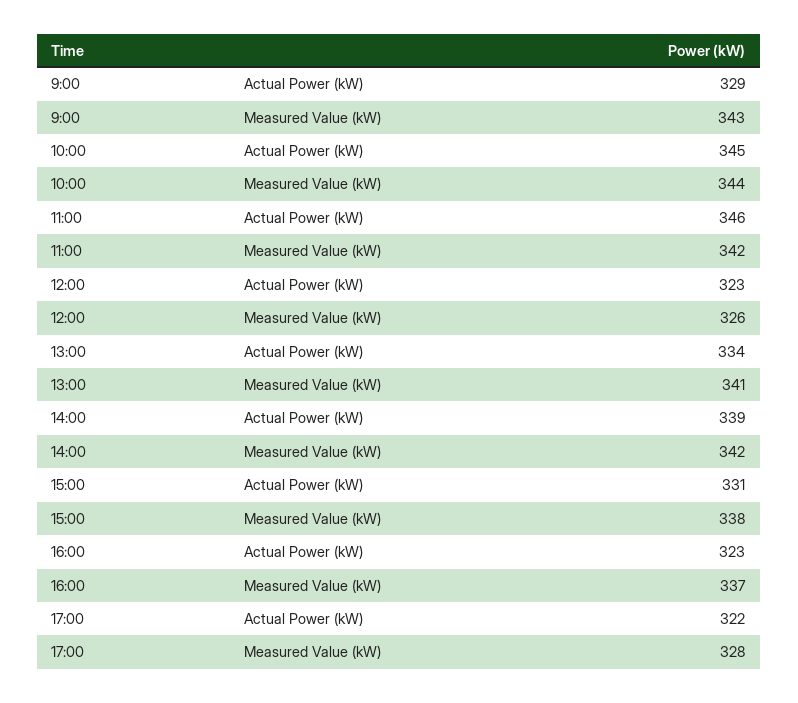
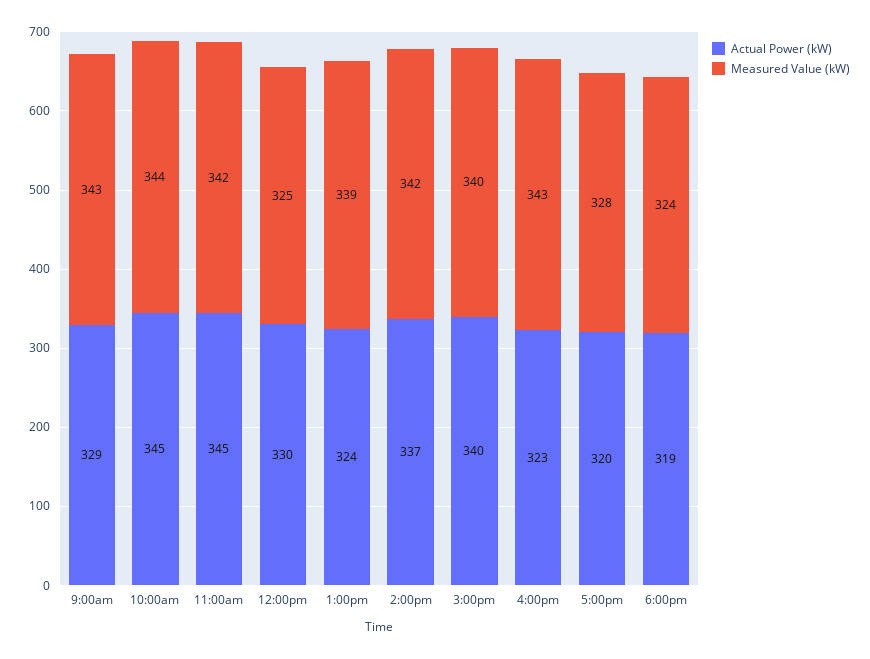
Actual Power (kW), 11:00: 346 -> 345
Actual Power (kW), 12:00: 323 -> 330
Measured Value (kW), 12:00: 326 -> 325
Actual Power (kW), 13:00: 334 -> 324
Measured Value (kW), 13:00: 341 -> 339
Actual Power (kW), 14:00: 339 -> 337
Actual Power (kW), 15:00: 331 -> 340
Measured Value (kW), 15:00: 338 -> 340
Measured Value (kW), 16:00: 337 -> 343
Actual Power (kW), 17:00: 322 -> 320
Actual Power (kW), 6:00pm: none -> 319
Measured Value (kW), 6:00pm: none -> 324

